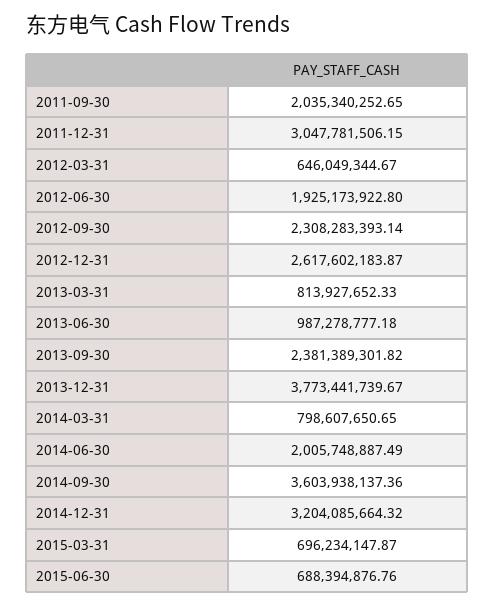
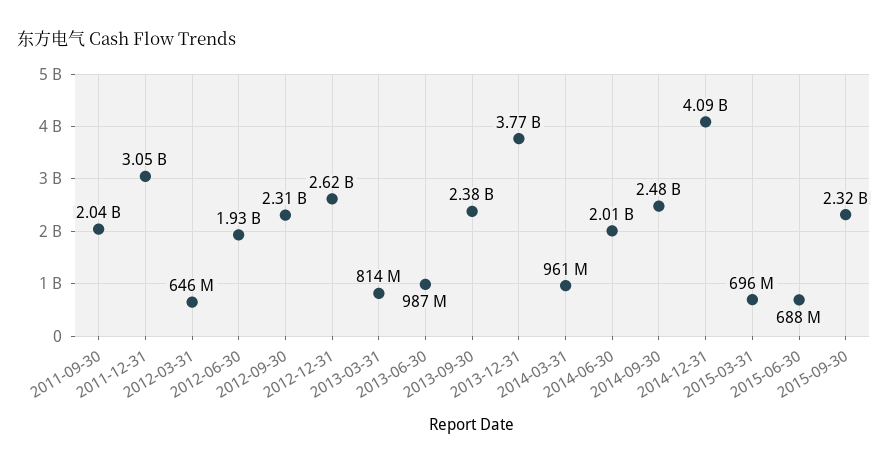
2014-03-31: 798607650.65 -> 961000000
2014-09-30: 3603938137.36 -> 2480000000
2014-12-31: 3204085664.32 -> 4090000000
2015-09-30: none -> 2320000000

